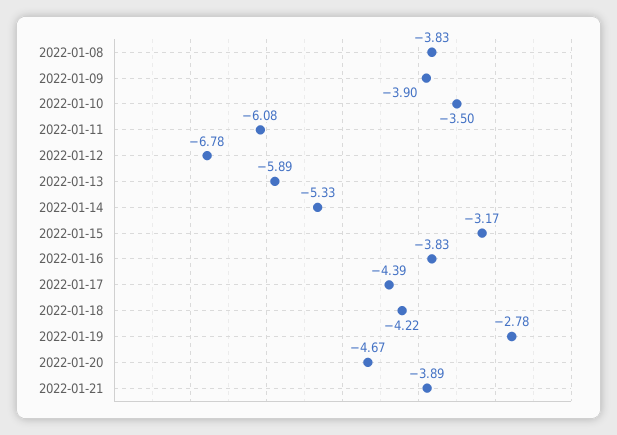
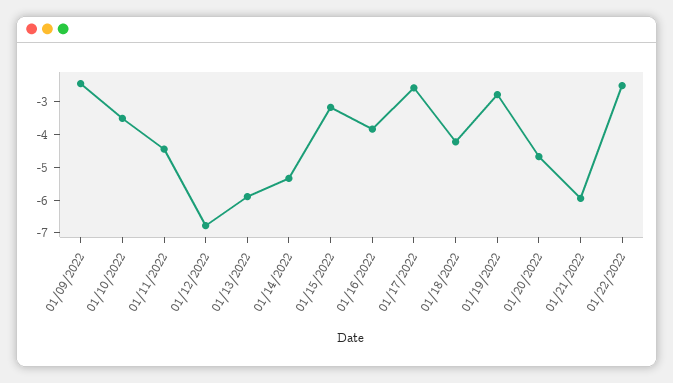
2022-01-08: -3.83 -> none
2022-01-09: -3.9 -> -2.5
2022-01-11: -6.08 -> -4.5
2022-01-17: -4.39 -> -2.5
2022-01-21: -3.89 -> -6
01/22/2022: none -> -2.5

